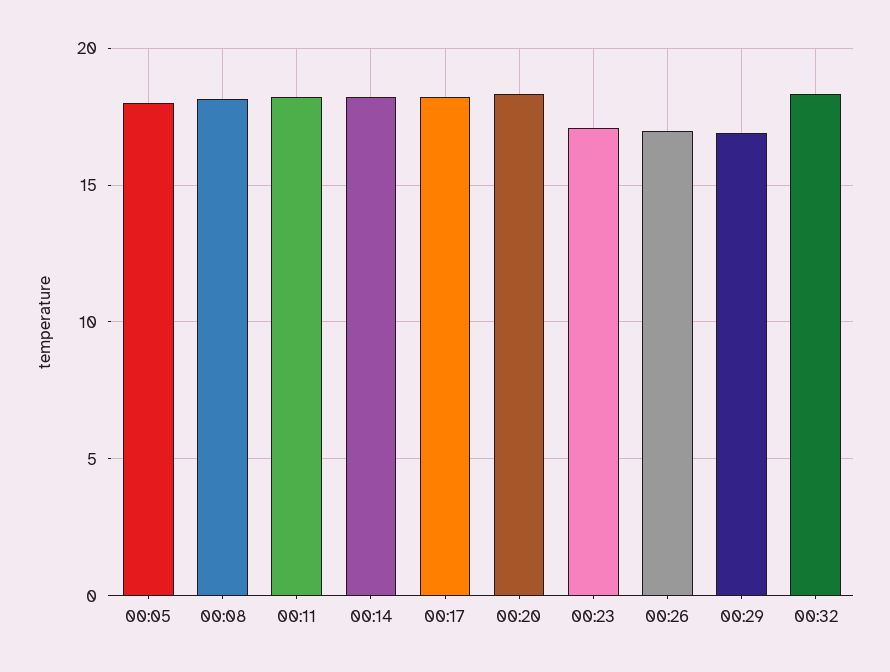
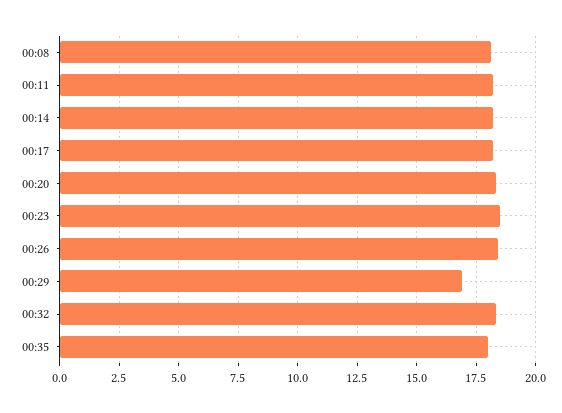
00:05: 18 -> none
00:23: 17 -> 18.5
00:26: 17 -> 18.5
00:35: none -> 18

